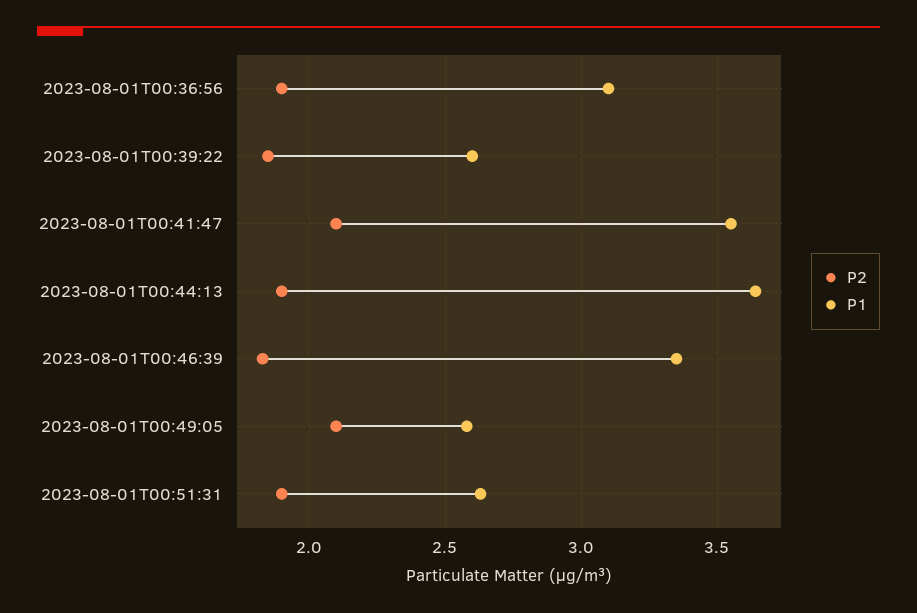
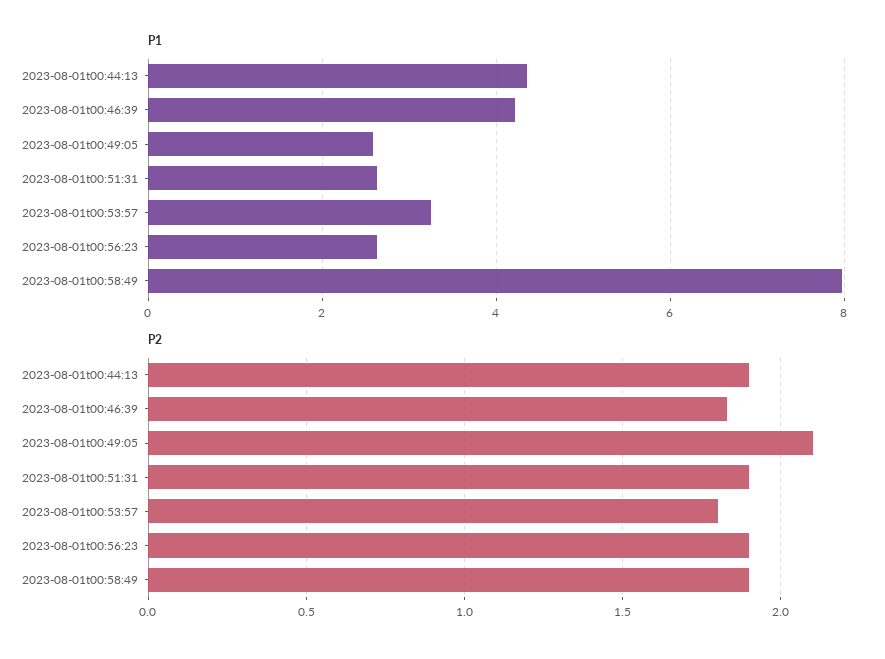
P2, 2023-08-01T00:36:56: 1.9 -> none
P1, 2023-08-01T00:36:56: 3.1 -> none
P2, 2023-08-01T00:39:22: 1.85 -> none
P1, 2023-08-01T00:39:22: 2.6 -> none
P2, 2023-08-01T00:41:47: 2.1 -> none
P1, 2023-08-01T00:41:47: 3.55 -> none
P1, 2023-08-01T00:44:13: 3.65 -> 4.4
P1, 2023-08-01T00:46:39: 3.35 -> 4.2
P1, 2023-08-01t00:53:57: none -> 3.2
P1, 2023-08-01t00:56:23: none -> 2.6
P1, 2023-08-01t00:58:49: none -> 8
P2, 2023-08-01t00:53:57: none -> 1.8
P2, 2023-08-01t00:56:23: none -> 1.9
P2, 2023-08-01t00:58:49: none -> 1.9

